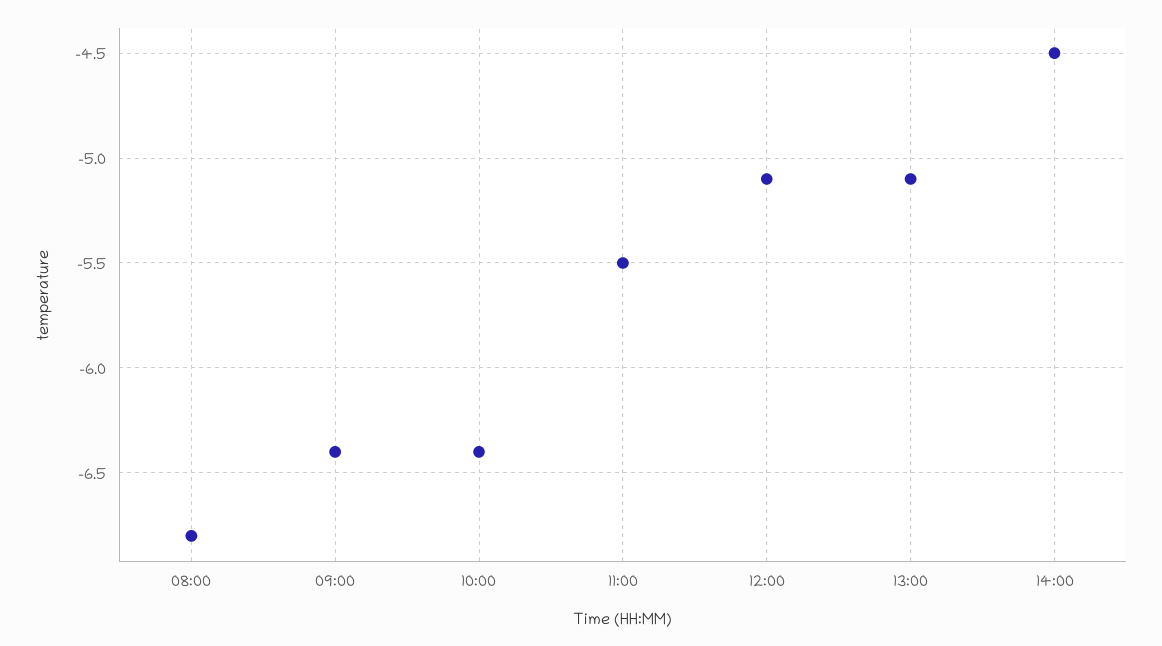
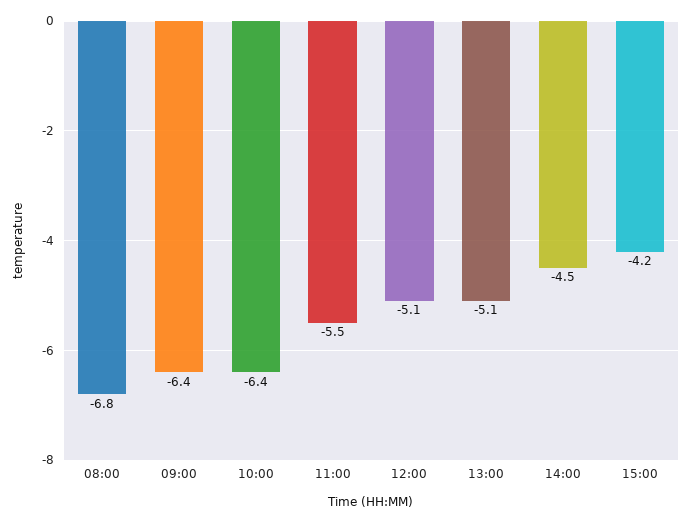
15:00: none -> -4.2

